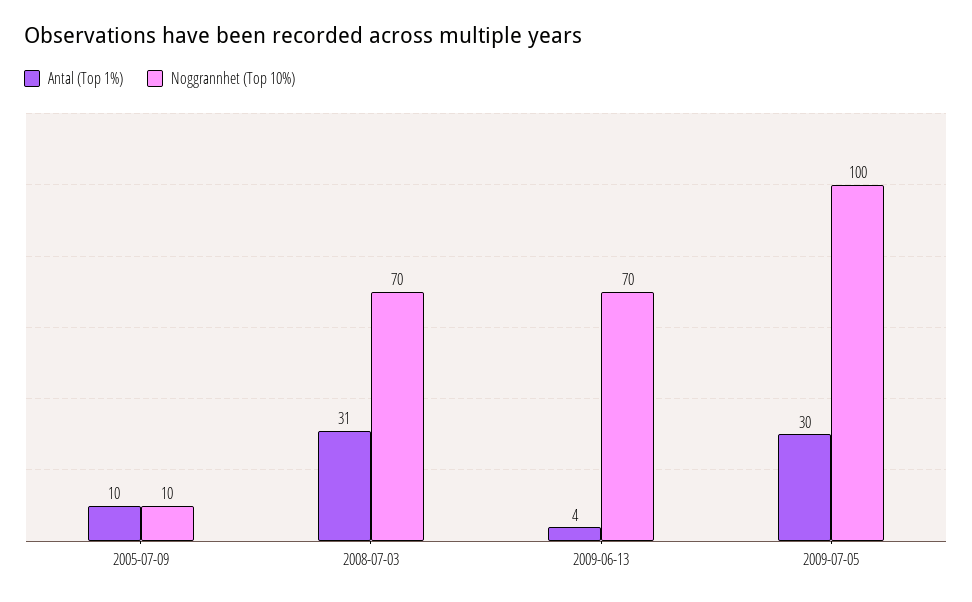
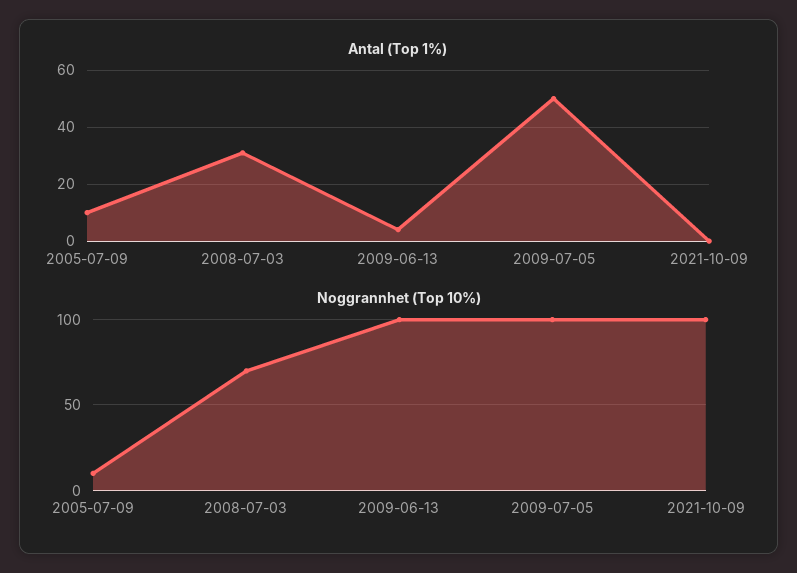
Noggrannhet (Top 10%), 2009-06-13: 70 -> 100
Antal (Top 1%), 2009-07-05: 30 -> 50
Antal (Top 1%), 2021-10-09: none -> 0
Noggrannhet (Top 10%), 2021-10-09: none -> 100

